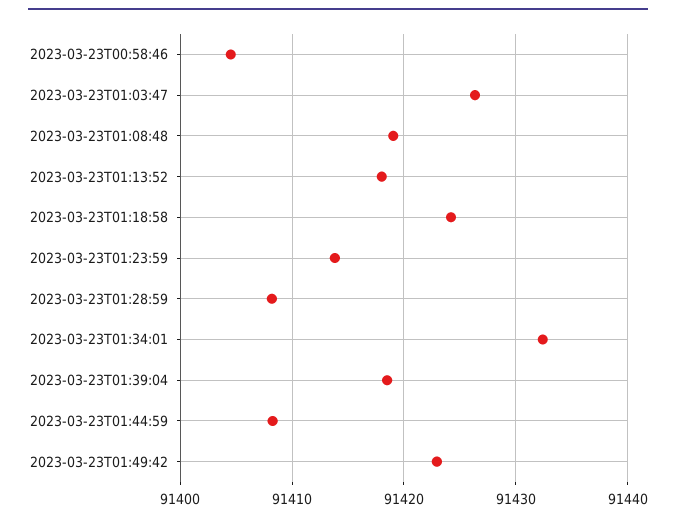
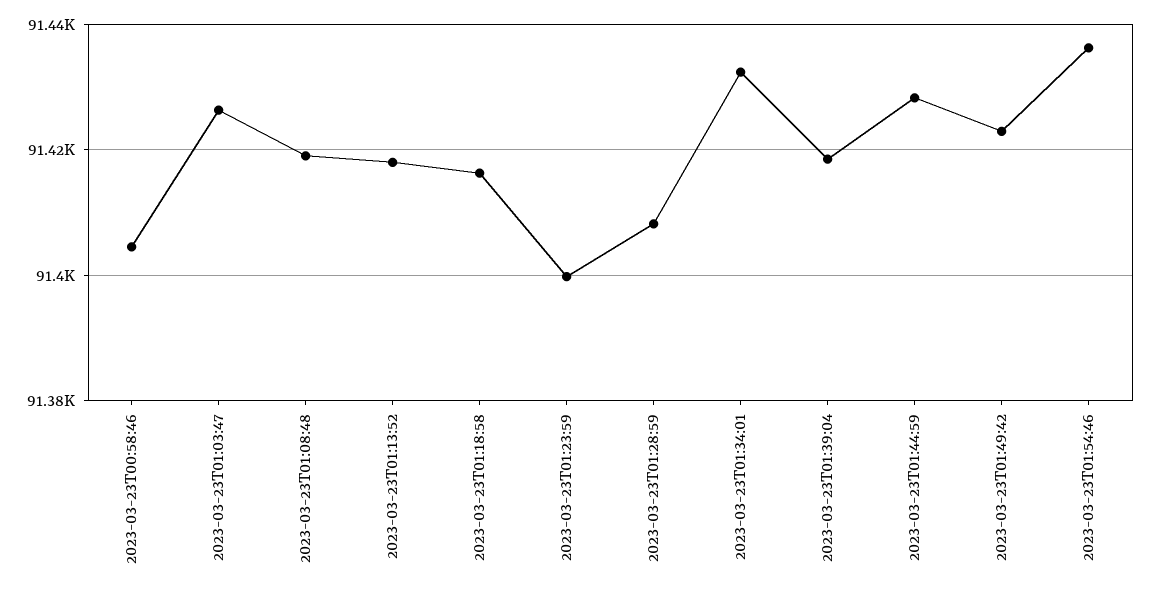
2023-03-23T01:18:58: 91424 -> 91416
2023-03-23T01:23:59: 91414 -> 91400
2023-03-23T01:44:59: 91408 -> 91428
2023-03-23T01:54:46: none -> 91436

